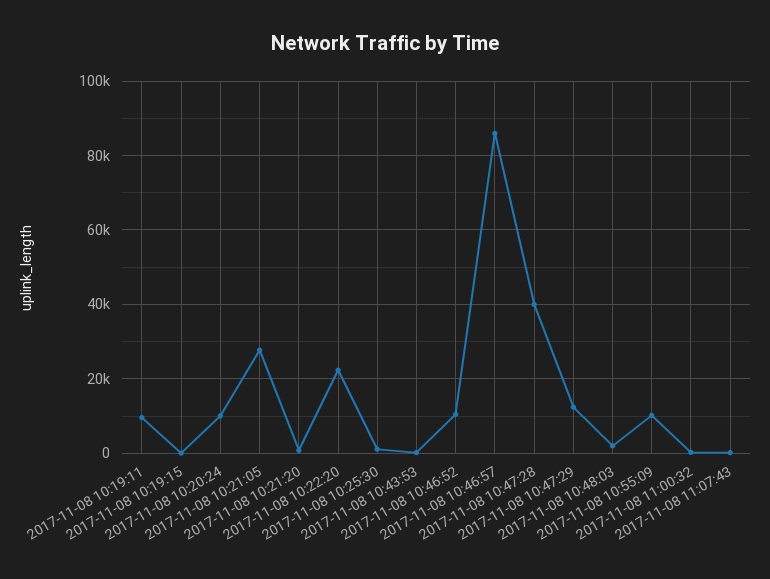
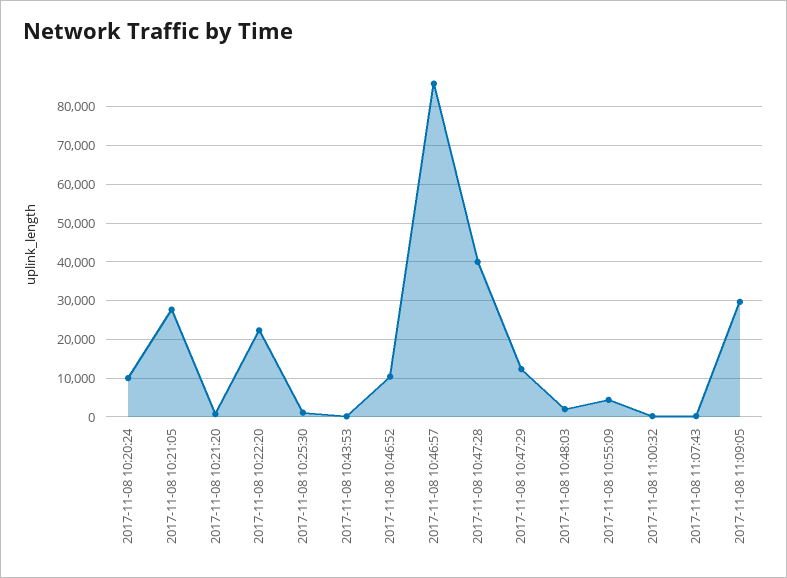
2017-11-08 10:19:11: 10000 -> none
2017-11-08 10:19:15: 0 -> none
2017-11-08 10:55:09: 10000 -> 4000
2017-11-08 11:09:05: none -> 30000

